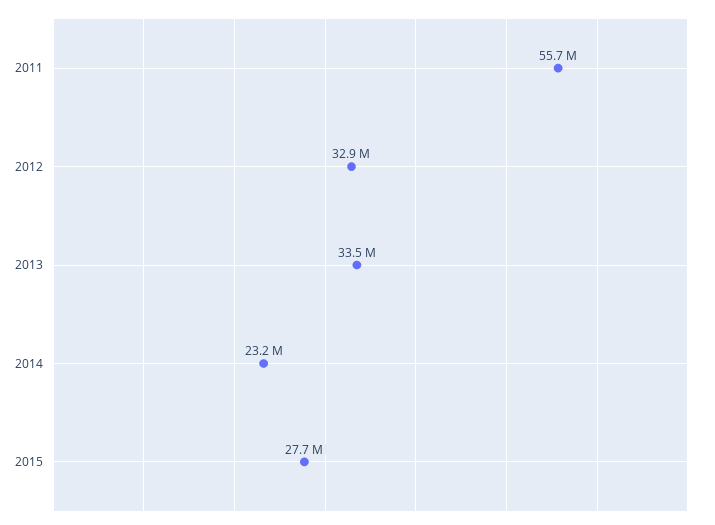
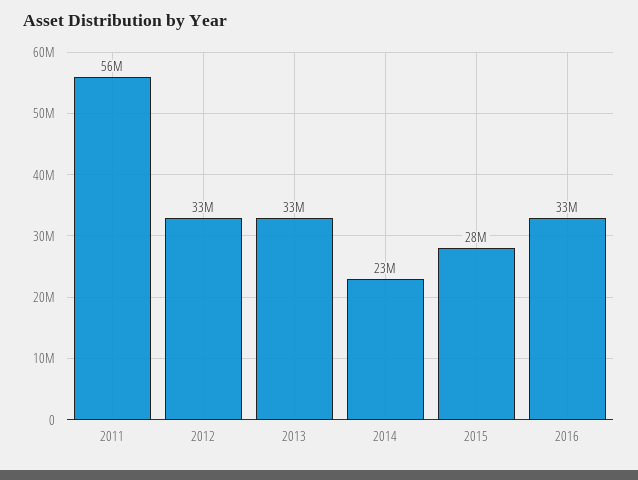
2016: none -> 33000000

